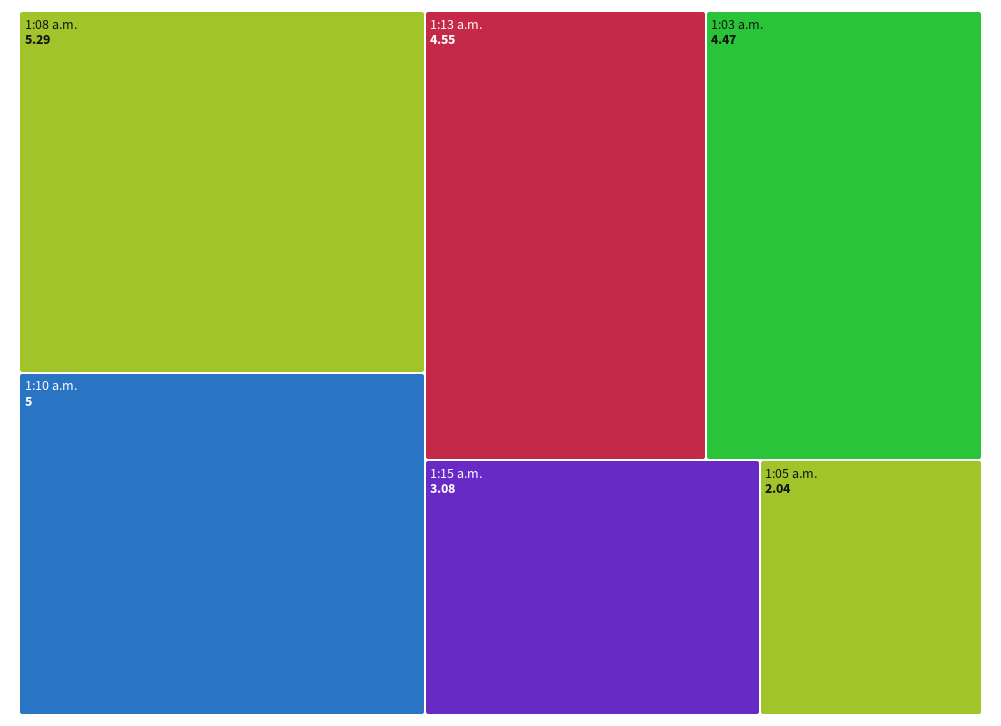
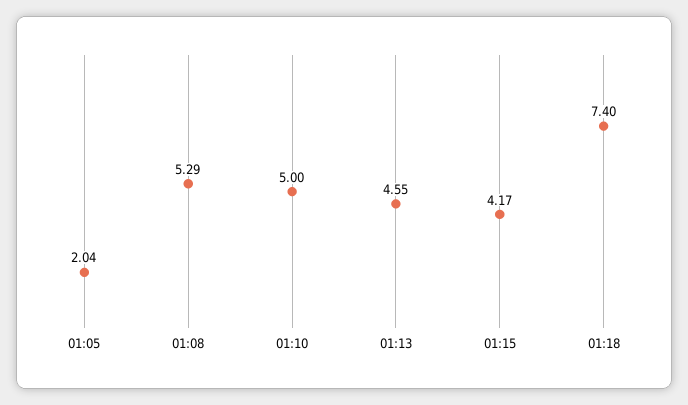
1:03 a.m.: 4.47 -> none
1:15 a.m.: 3.08 -> 4.17
01:18: none -> 7.4

